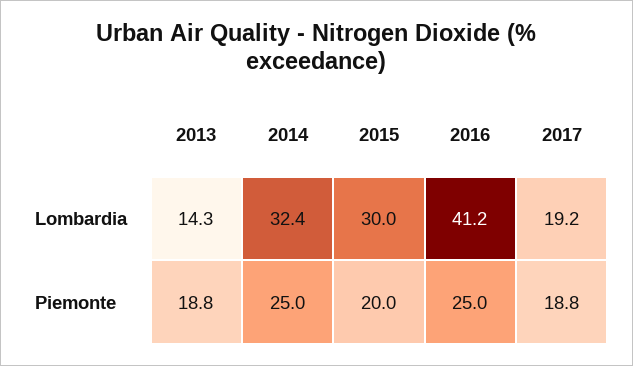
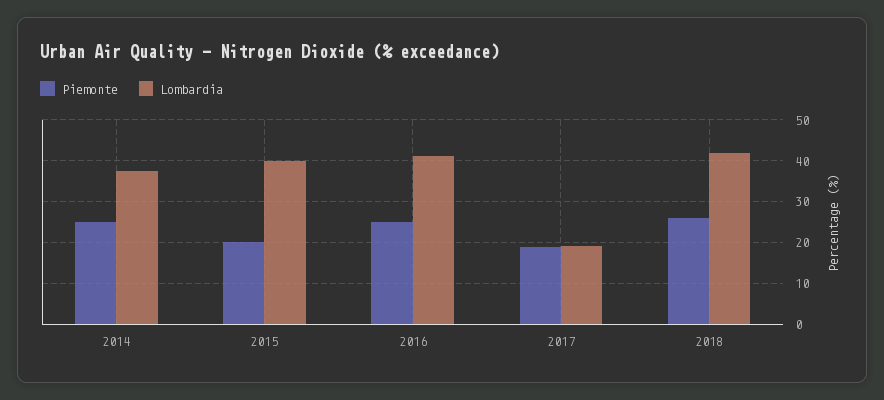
Lombardia, 2013: 14.3 -> none
Lombardia, 2014: 32.4 -> 38
Lombardia, 2015: 30 -> 40
Piemonte, 2013: 18.8 -> none
Piemonte, 2018: none -> 26
Lombardia, 2018: none -> 42

